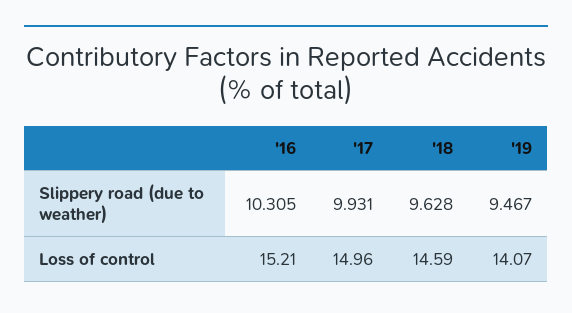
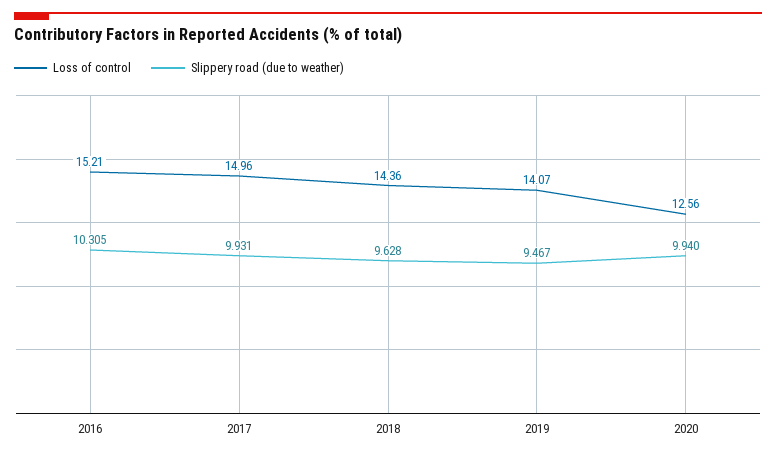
Loss of control, '18: 14.59 -> 14.36
Loss of control, 2020: none -> 12.56
Slippery road (due to weather), 2020: none -> 9.94

